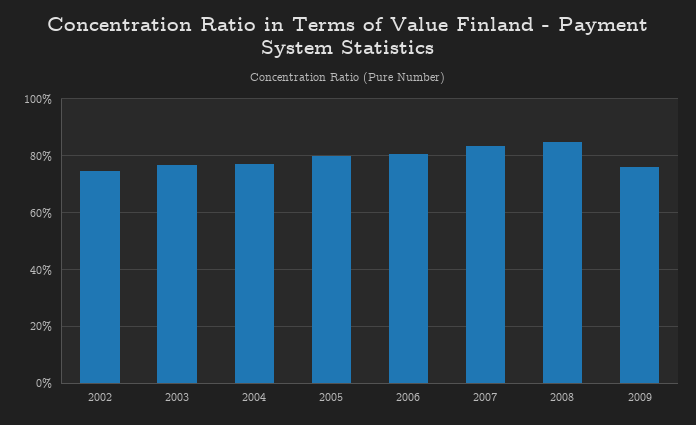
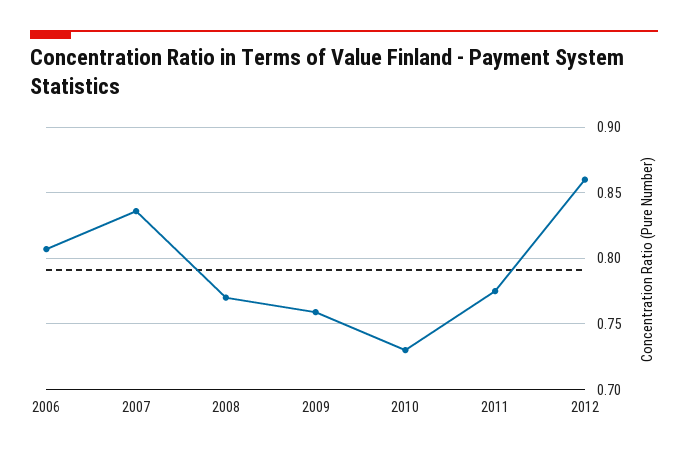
2002: 0.75 -> none
2003: 0.775 -> none
2004: 0.775 -> none
2005: 0.8 -> none
2008: 0.85 -> 0.77
2010: none -> 0.73
2011: none -> 0.775
2012: none -> 0.86

